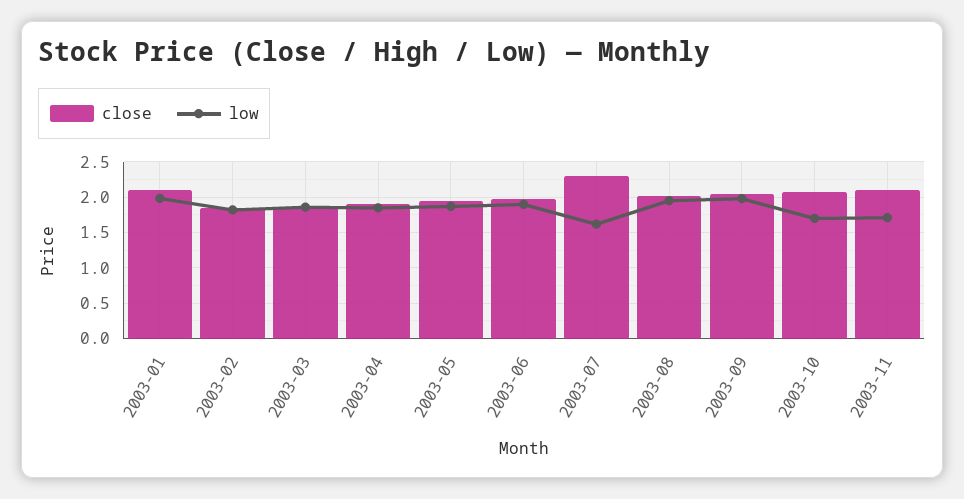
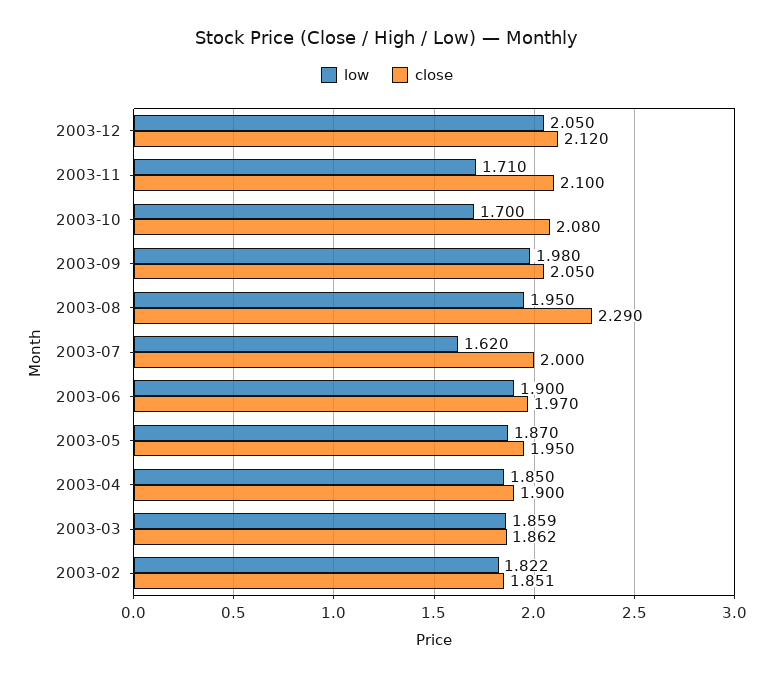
close, 2003-01: 2.1 -> none
low, 2003-01: 2 -> none
close, 2003-07: 2.3 -> 2
close, 2003-08: 2 -> 2.29
low, 2003-12: none -> 2.05
close, 2003-12: none -> 2.12

